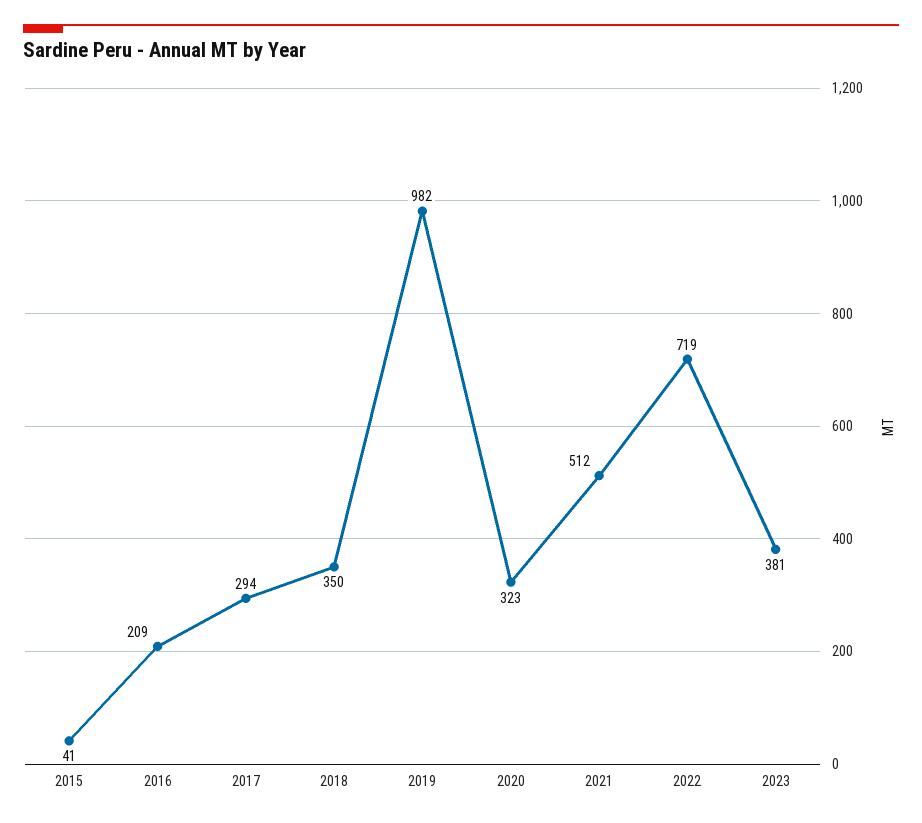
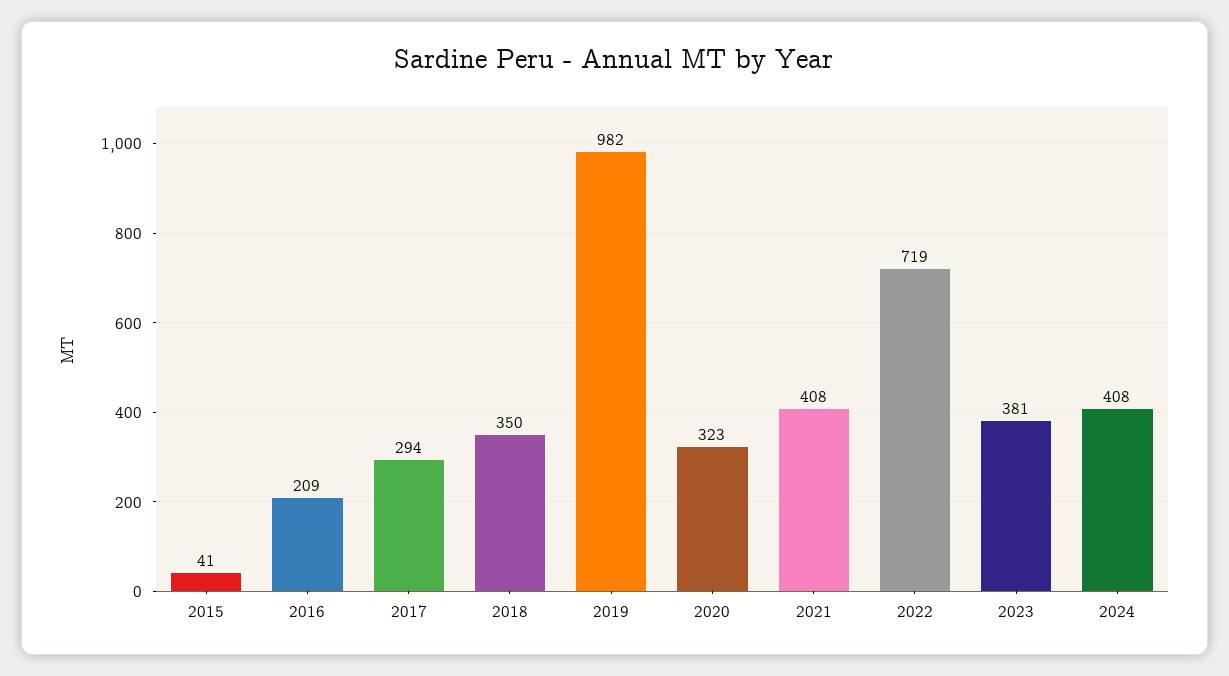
2021: 512 -> 408
2024: none -> 408

